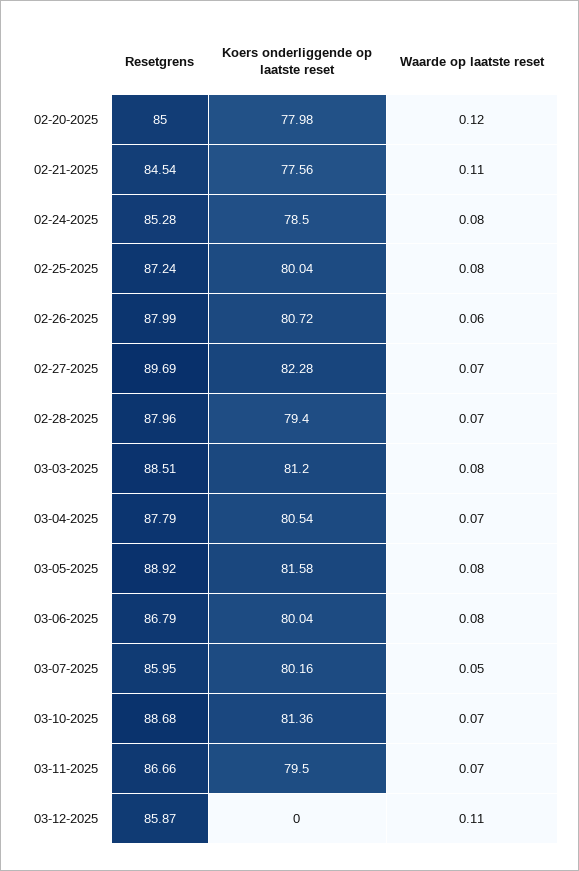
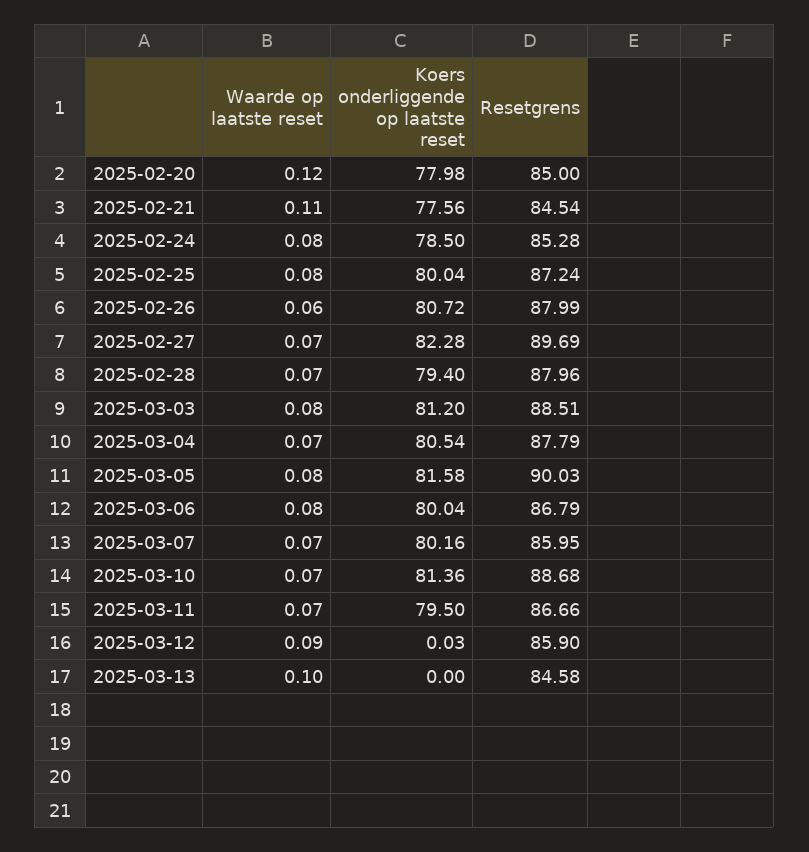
Resetgrens, 03-05-2025: 88.92 -> 90.03
Waarde op laatste reset, 03-07-2025: 0.05 -> 0.07
Resetgrens, 03-12-2025: 85.87 -> 85.9
Koers onderliggende op laatste reset, 03-12-2025: 0 -> 0.03
Waarde op laatste reset, 03-12-2025: 0.11 -> 0.09
Waarde op laatste reset, 2025-03-13: none -> 0.1
Koers onderliggende op laatste reset, 2025-03-13: none -> 0
Resetgrens, 2025-03-13: none -> 84.58

